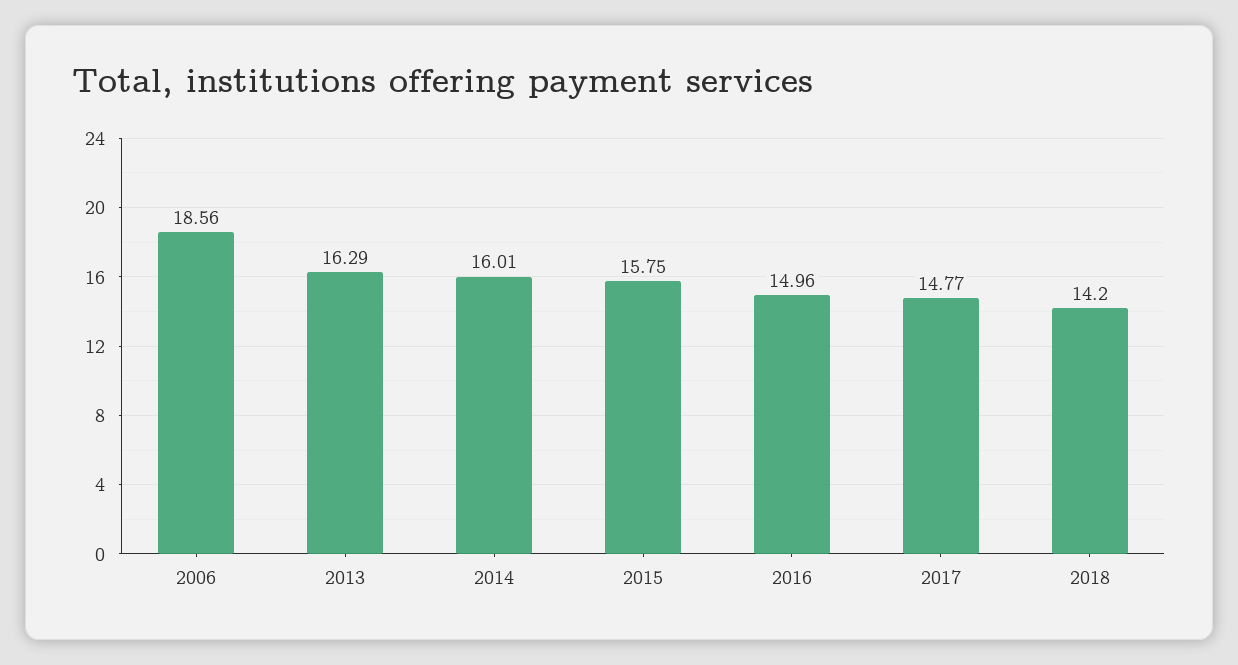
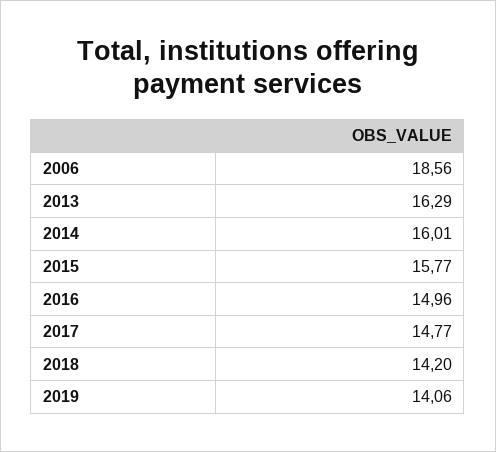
2015: 15.75 -> 15.77
2019: none -> 14.06

